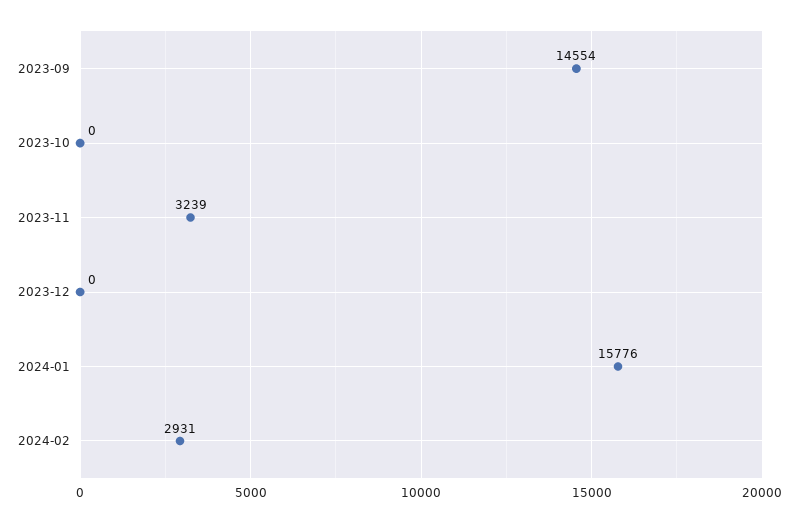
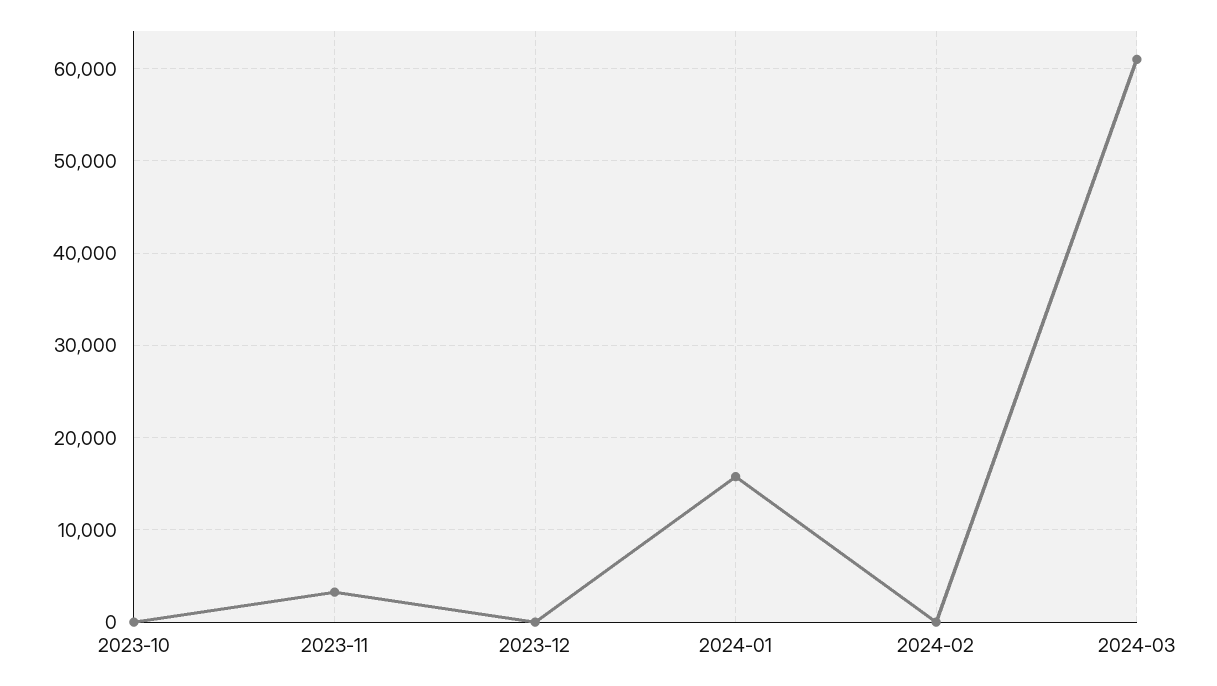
2023-09: 14554 -> none
2024-02: 2931 -> 0
2024-03: none -> 61000

